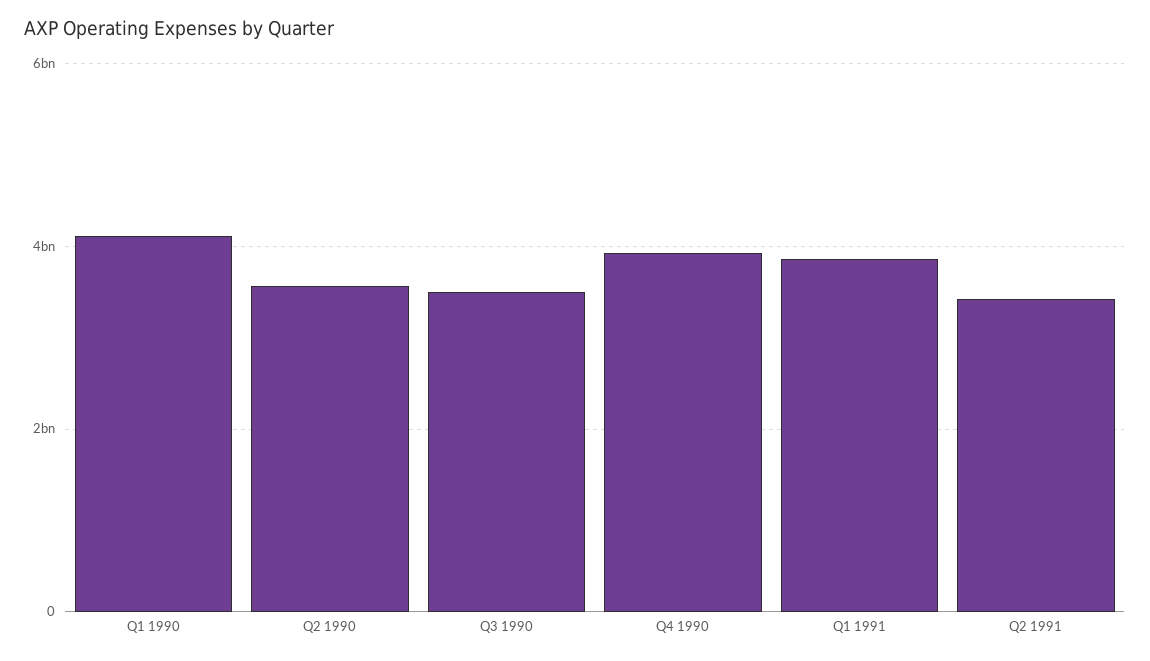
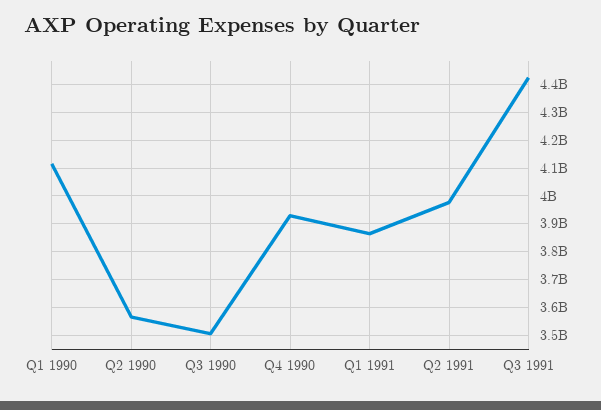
Q2 1991: 3400000000 -> 3975000000
Q3 1991: none -> 4425000000

